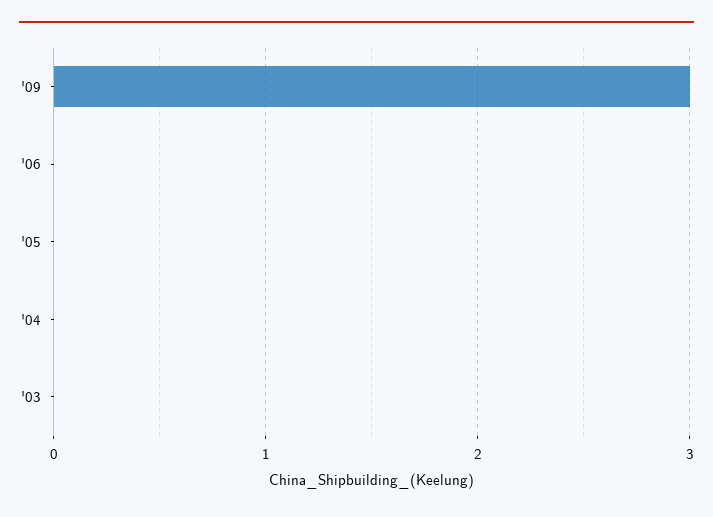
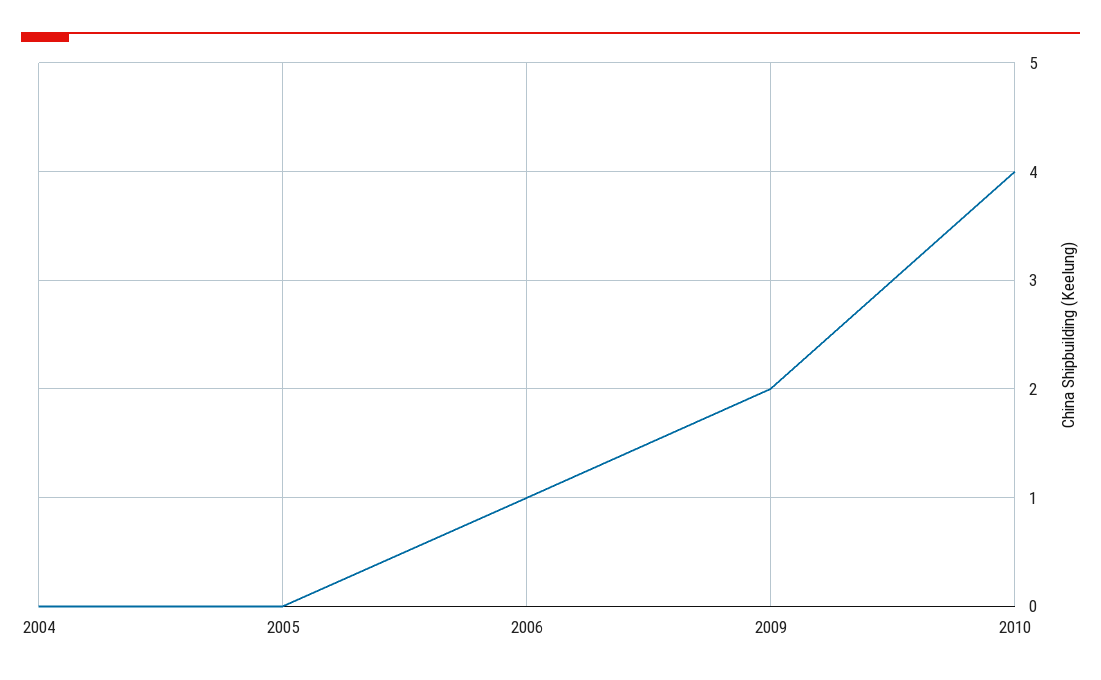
'09: 3 -> 2
'06: 0 -> 1
'03: 0 -> none
2010: none -> 4

